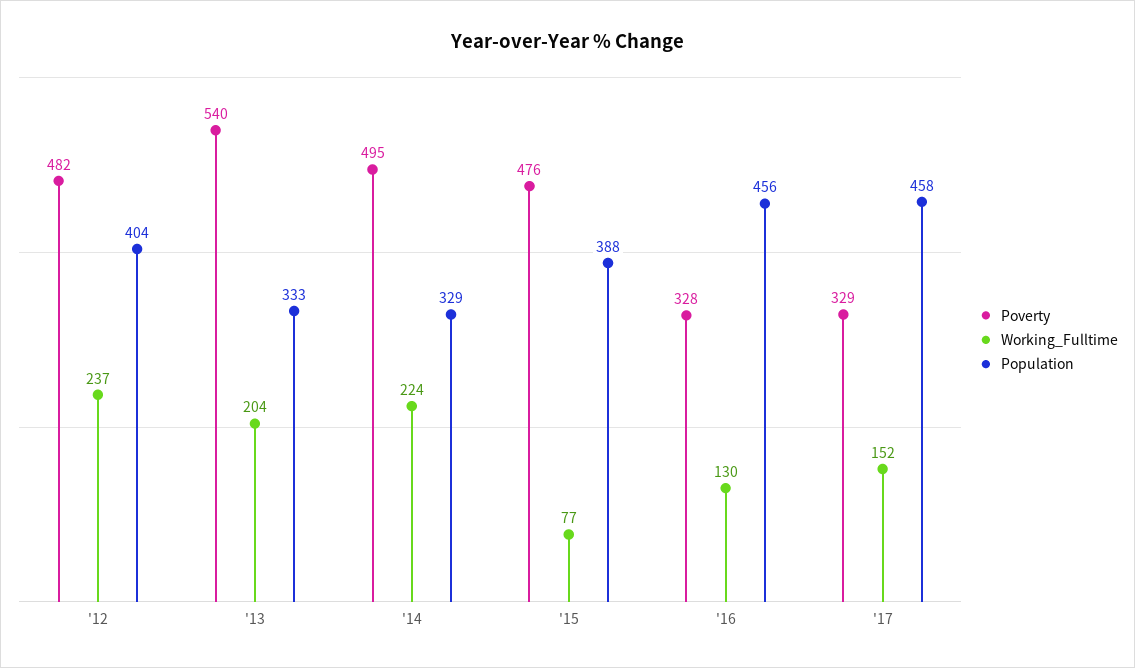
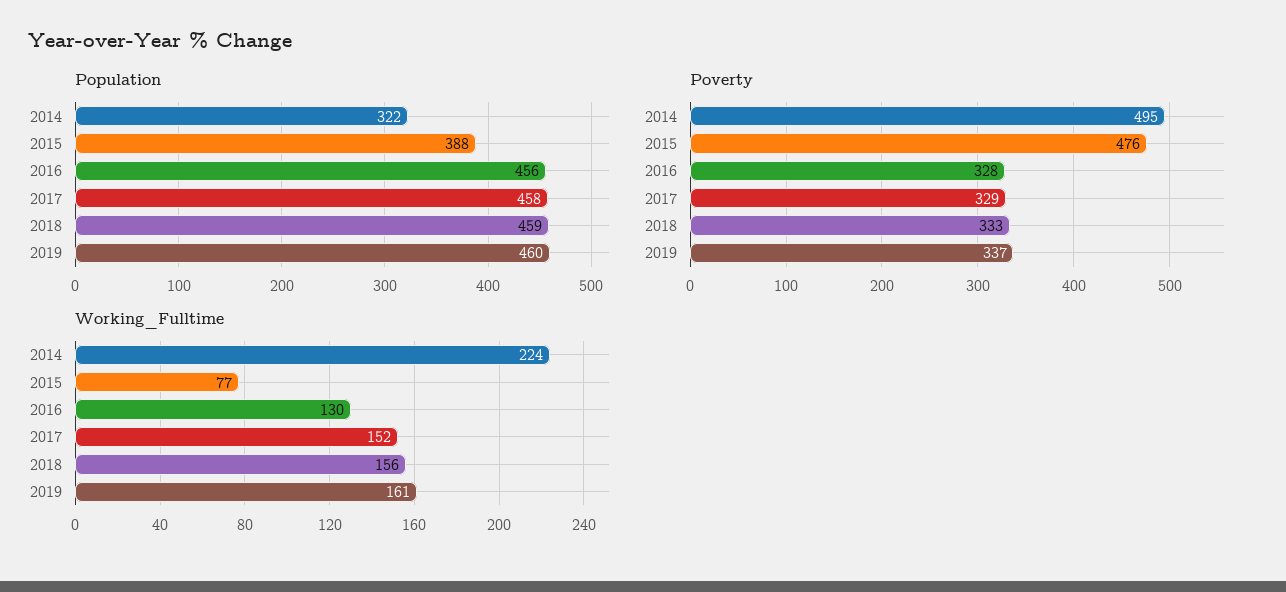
Poverty, '12: 482 -> none
Working_Fulltime, '12: 237 -> none
Population, '12: 404 -> none
Poverty, '13: 540 -> none
Working_Fulltime, '13: 204 -> none
Population, '13: 333 -> none
Population, '14: 329 -> 322
Population, 2018: none -> 459
Population, 2019: none -> 460
Poverty, 2018: none -> 333
Poverty, 2019: none -> 337
Working_Fulltime, 2018: none -> 156
Working_Fulltime, 2019: none -> 161

